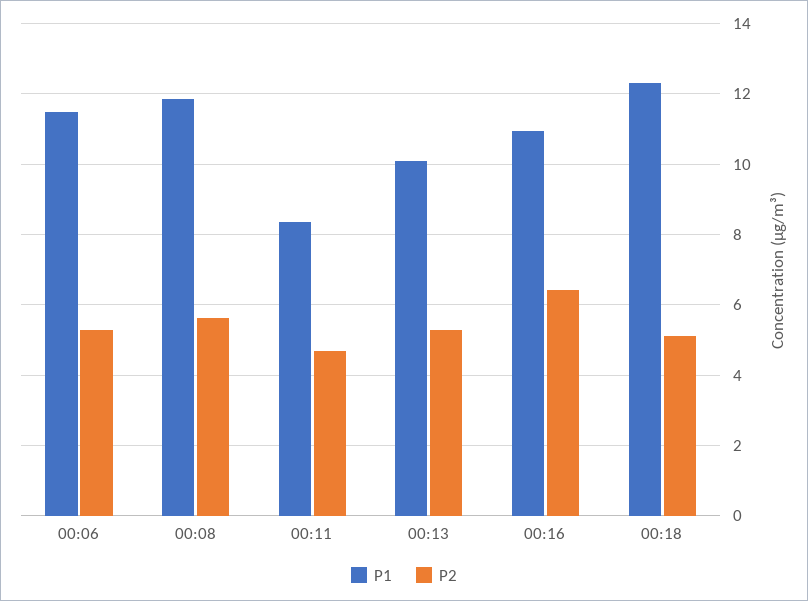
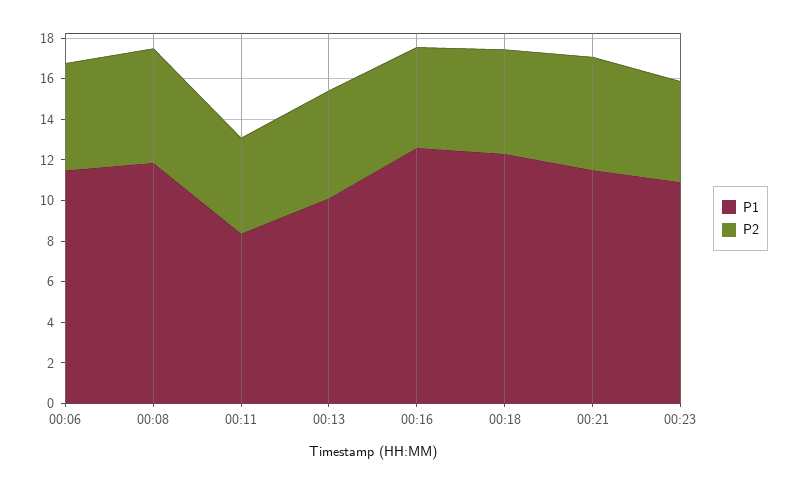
P1, 00:16: 11 -> 12.5
P2, 00:16: 6.4 -> 5
P1, 00:21: none -> 11.5
P2, 00:21: none -> 5.5
P1, 00:23: none -> 11
P2, 00:23: none -> 5

